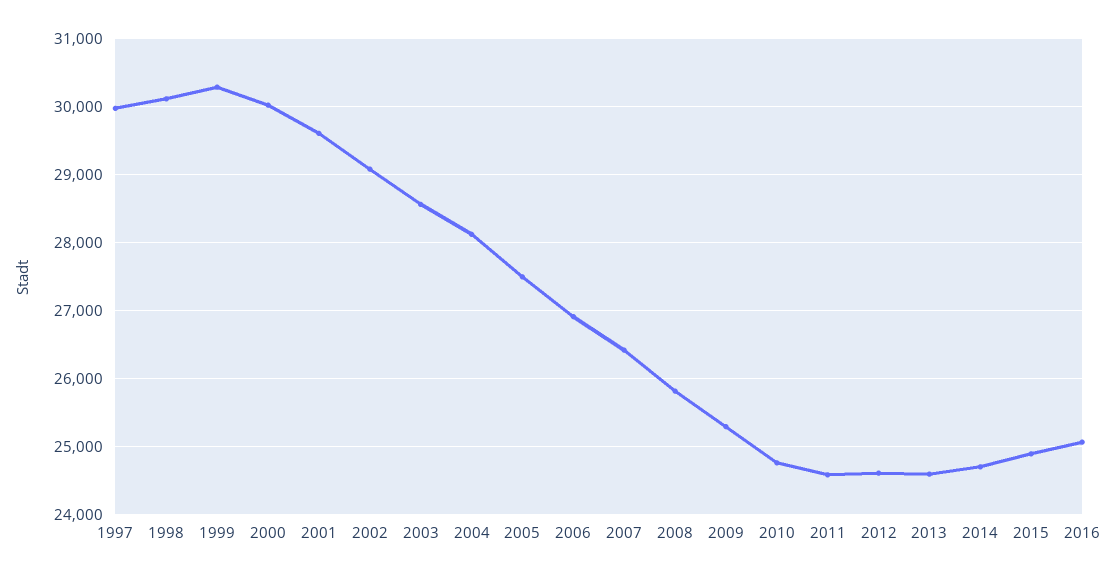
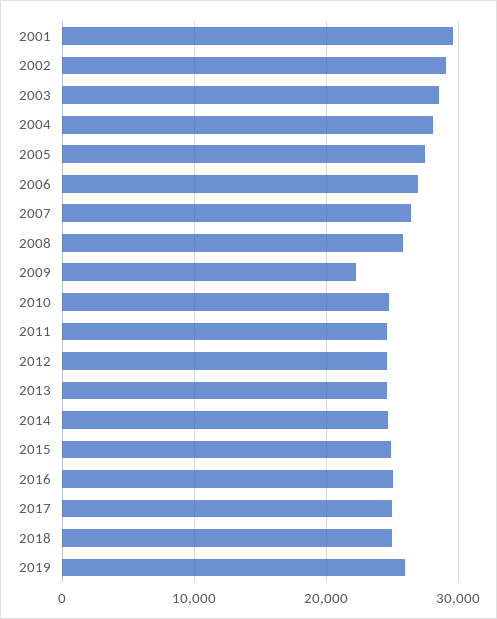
1997: 30000 -> none
1998: 30100 -> none
1999: 30300 -> none
2000: 30000 -> none
2009: 25300 -> 22000
2017: none -> 25000
2018: none -> 25000
2019: none -> 26000

